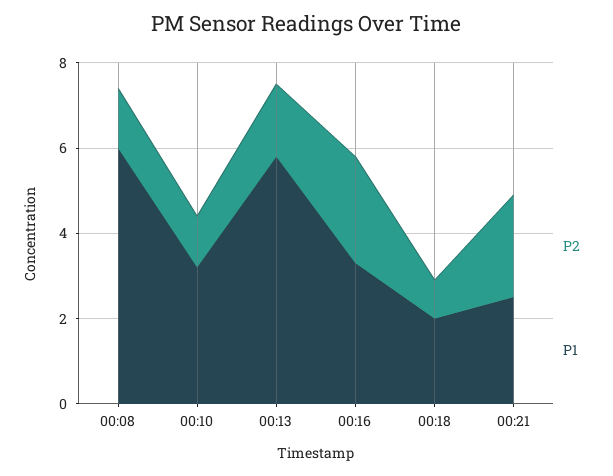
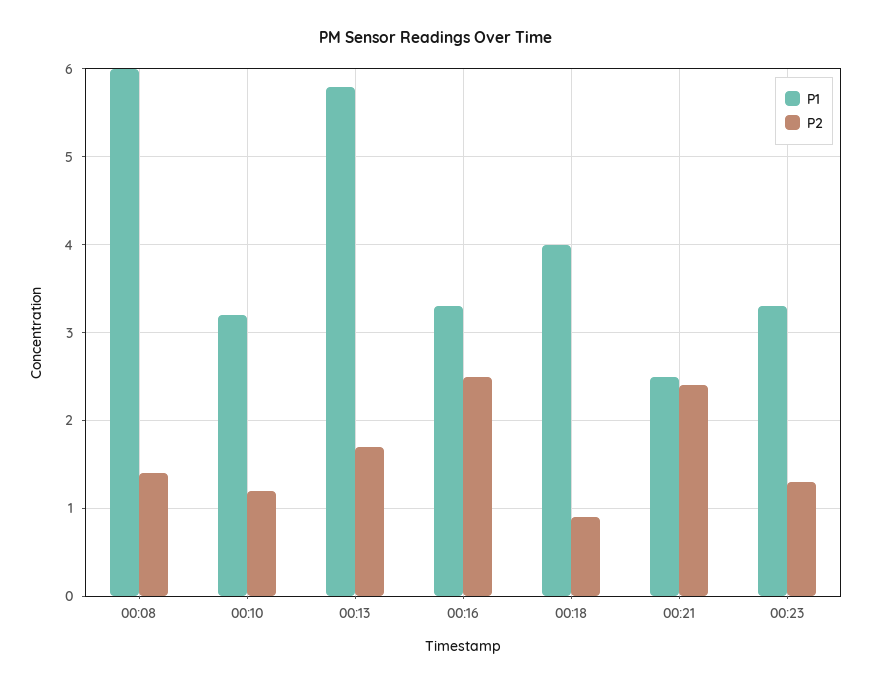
P1, 00:18: 2 -> 4
P1, 00:23: none -> 3.3
P2, 00:23: none -> 1.3

